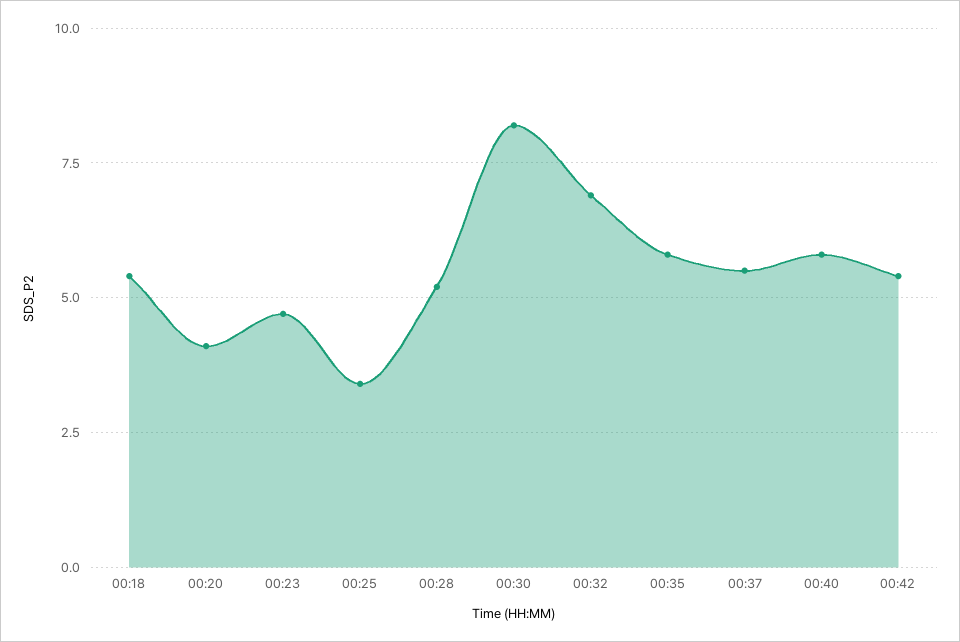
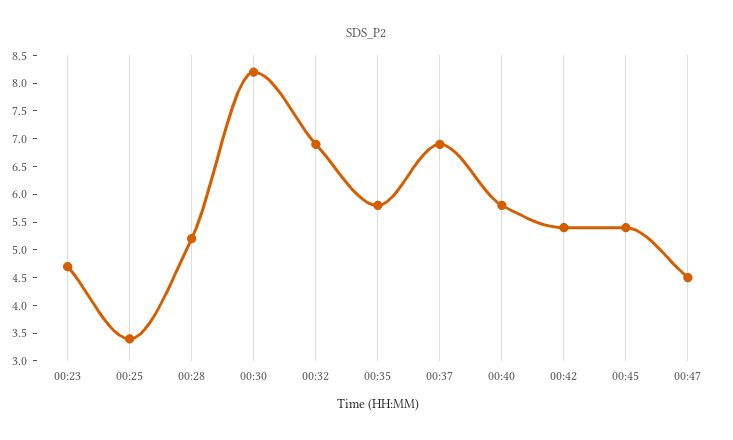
00:18: 5.5 -> none
00:20: 4 -> none
00:37: 5.5 -> 7
00:45: none -> 5.5
00:47: none -> 4.5

